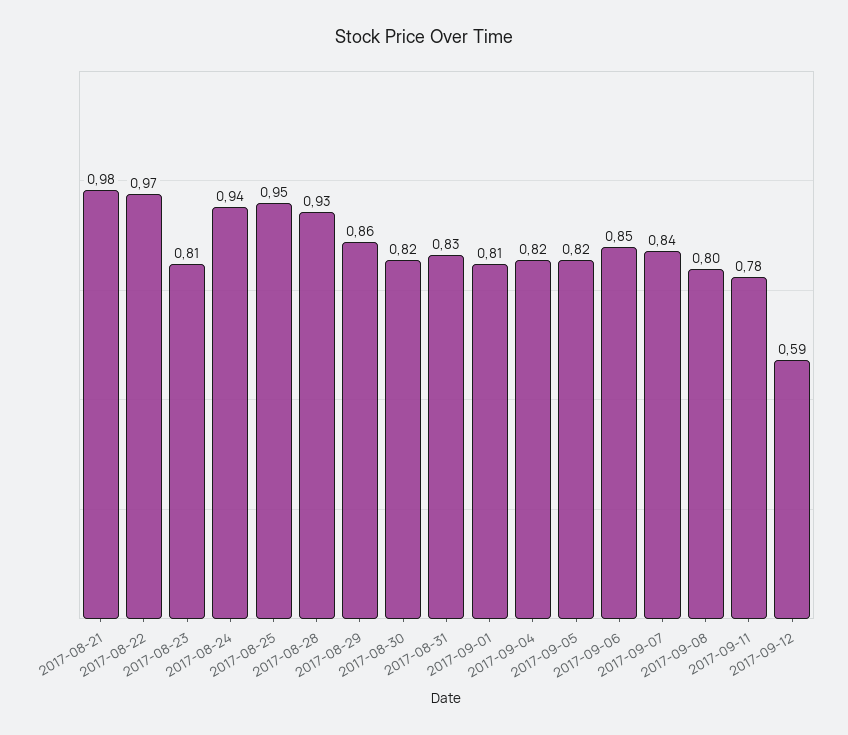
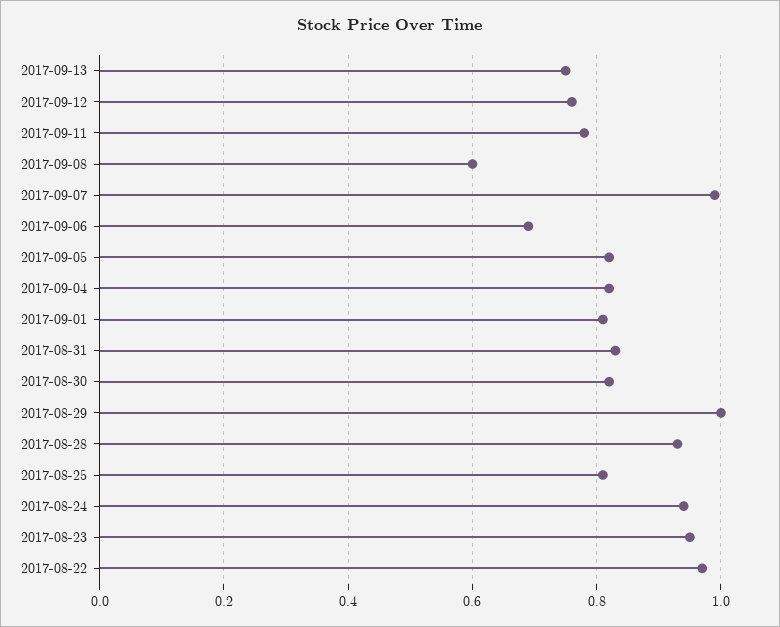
2017-08-21: 0.98 -> none
2017-08-23: 0.81 -> 0.95
2017-08-25: 0.95 -> 0.8
2017-08-29: 0.86 -> 1
2017-09-06: 0.85 -> 0.7
2017-09-07: 0.84 -> 1
2017-09-08: 0.8 -> 0.6
2017-09-12: 0.59 -> 0.75
2017-09-13: none -> 0.75

